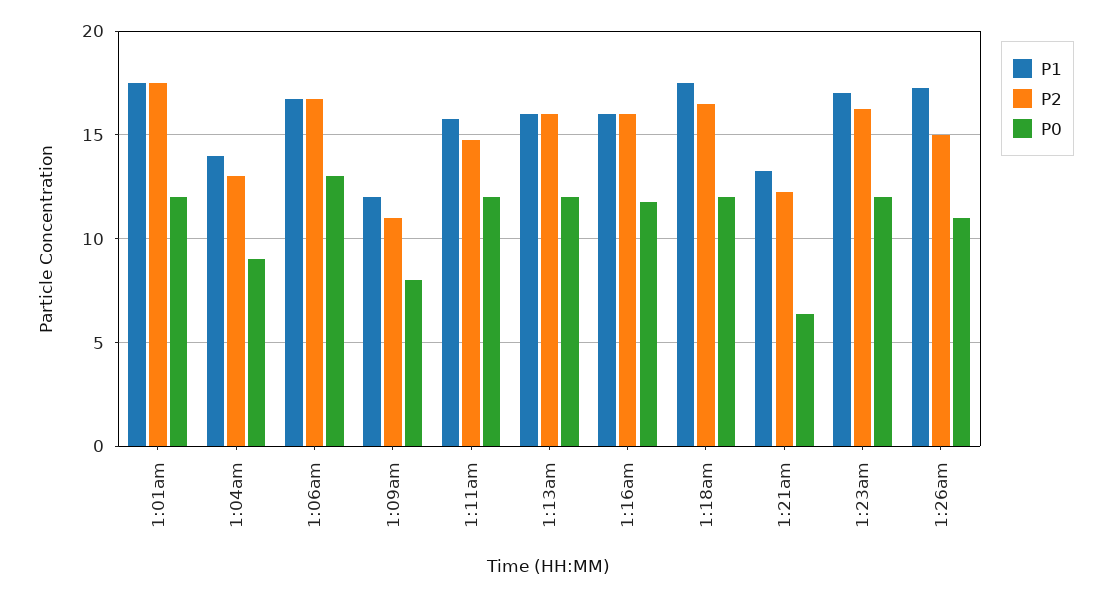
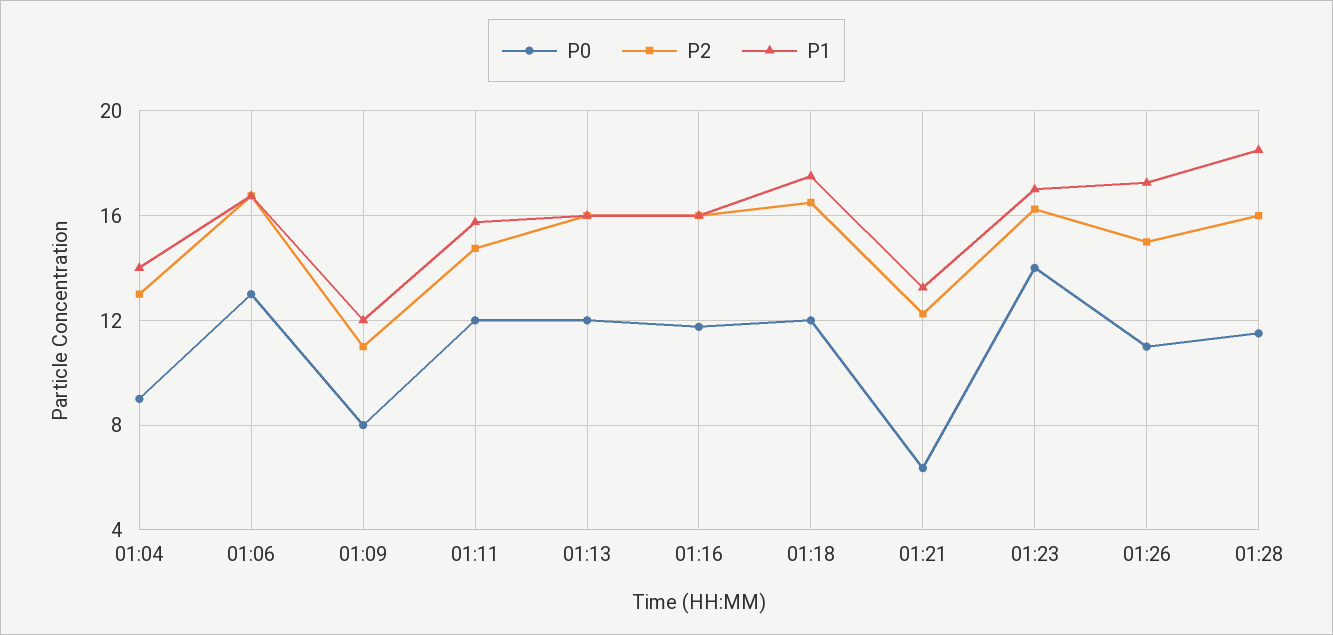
P1, 1:01am: 17.5 -> none
P2, 1:01am: 17.5 -> none
P0, 1:01am: 12 -> none
P0, 1:23am: 12 -> 14
P0, 01:28: none -> 11.5
P2, 01:28: none -> 16
P1, 01:28: none -> 18.5

